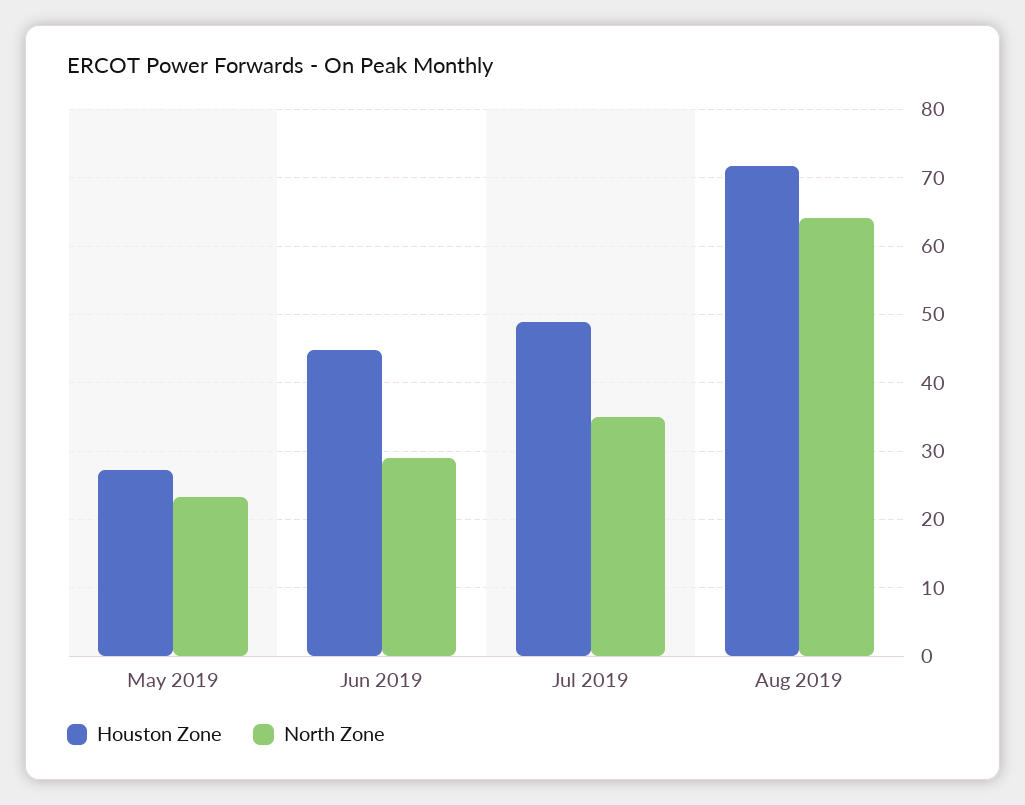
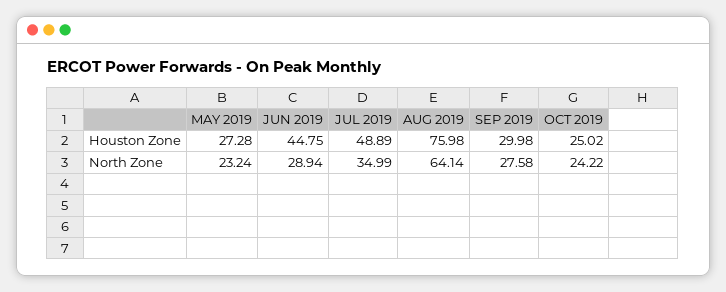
Houston Zone, Aug 2019: 72 -> 75.98
Houston Zone, SEP 2019: none -> 29.98
Houston Zone, OCT 2019: none -> 25.02
North Zone, SEP 2019: none -> 27.58
North Zone, OCT 2019: none -> 24.22

